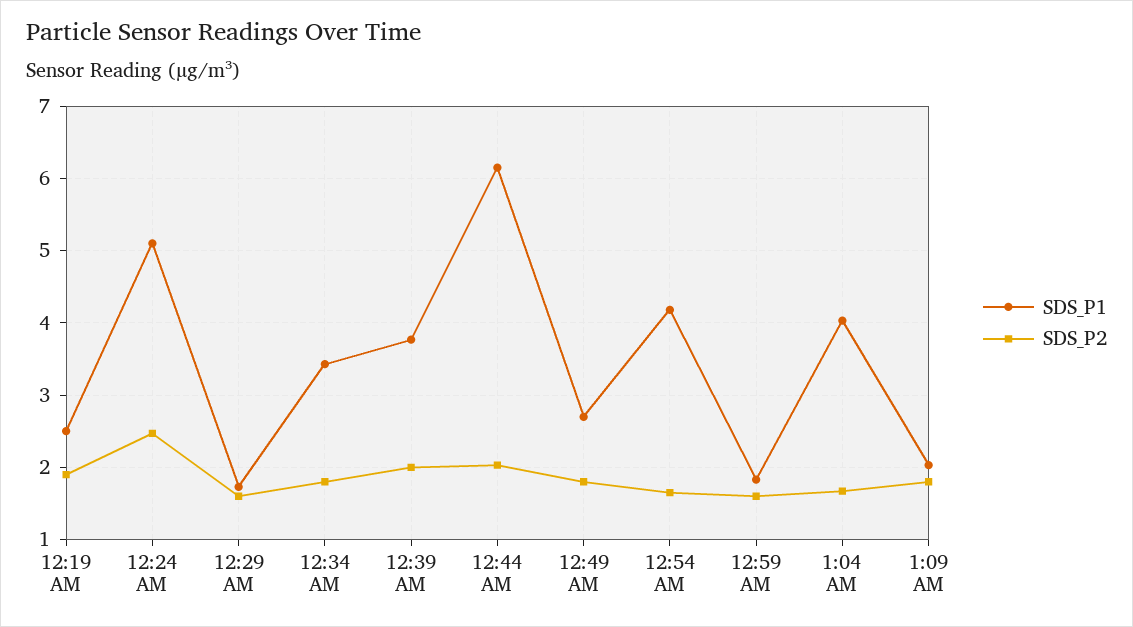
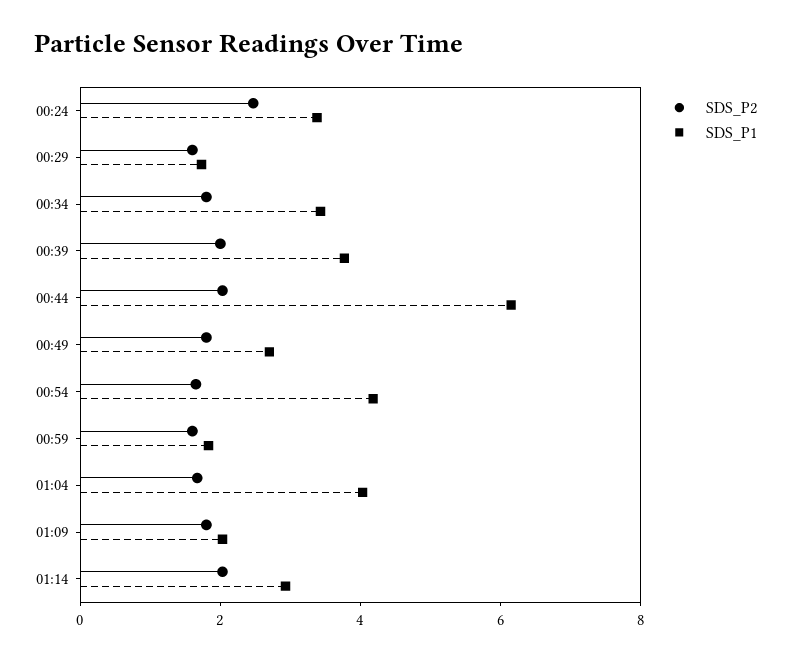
SDS_P1, 12:19 AM: 2.5 -> none
SDS_P2, 12:19 AM: 1.9 -> none
SDS_P1, 12:24 AM: 5.1 -> 3.5
SDS_P2, 01:14: none -> 2
SDS_P1, 01:14: none -> 3

